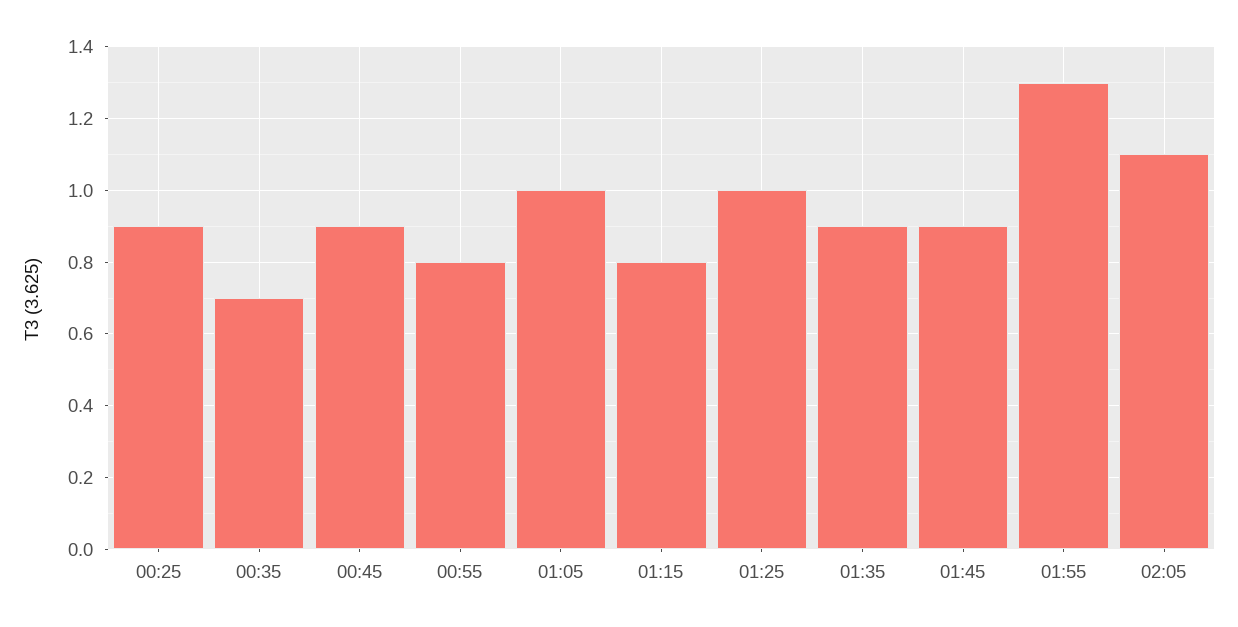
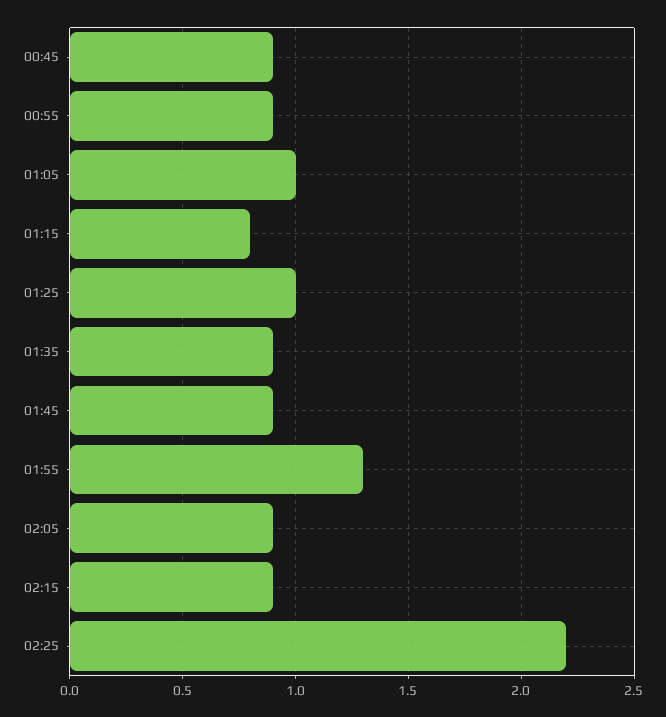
00:25: 0.9 -> none
00:35: 0.7 -> none
00:55: 0.8 -> 0.9
02:05: 1.1 -> 0.9
02:15: none -> 0.9
02:25: none -> 2.2

